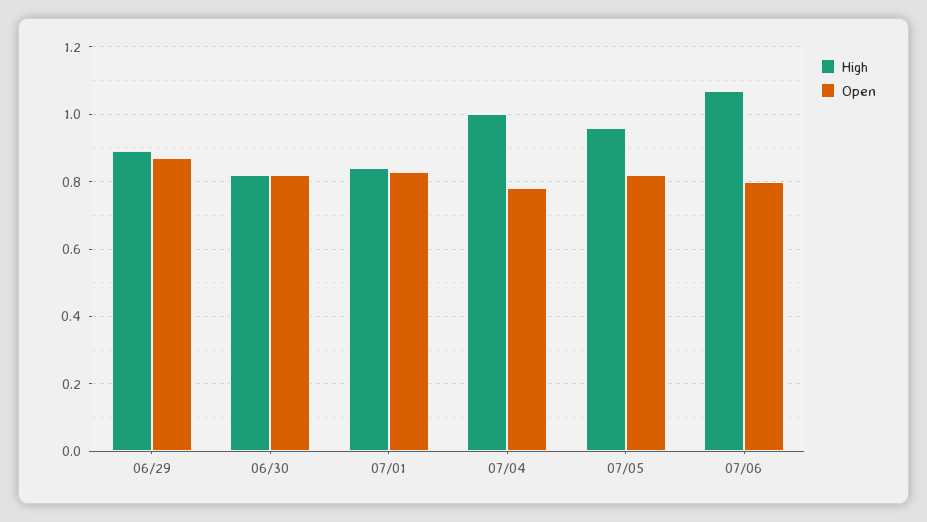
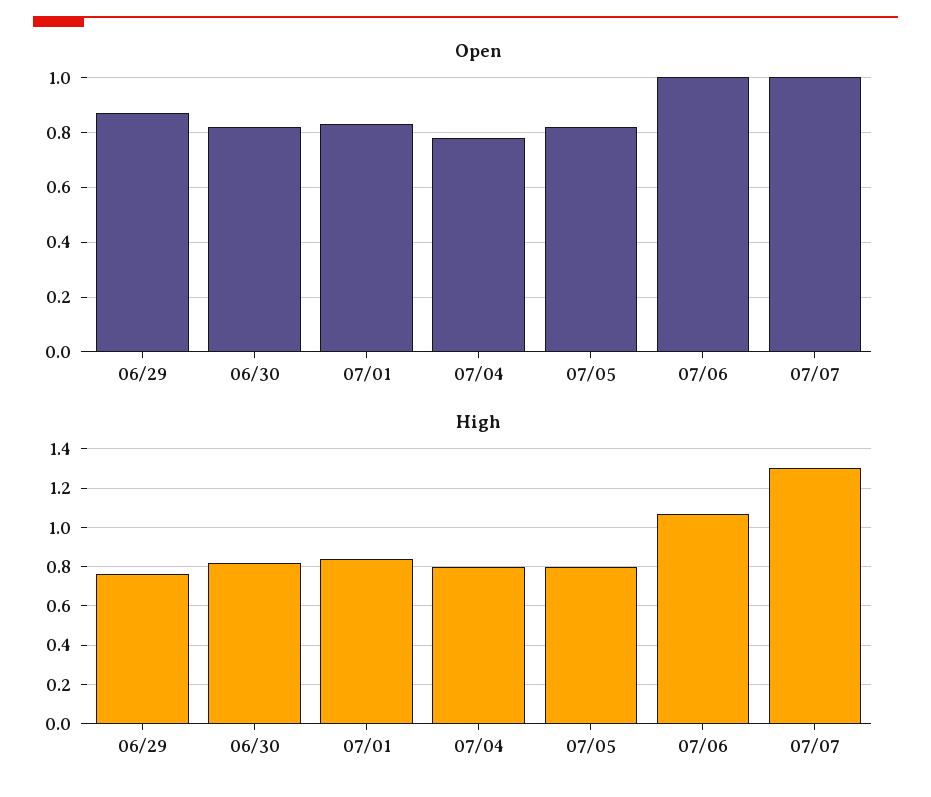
High, 06/29: 0.9 -> 0.75
High, 07/04: 1 -> 0.8
High, 07/05: 0.95 -> 0.8
Open, 07/06: 0.8 -> 1
Open, 07/07: none -> 1
High, 07/07: none -> 1.3

